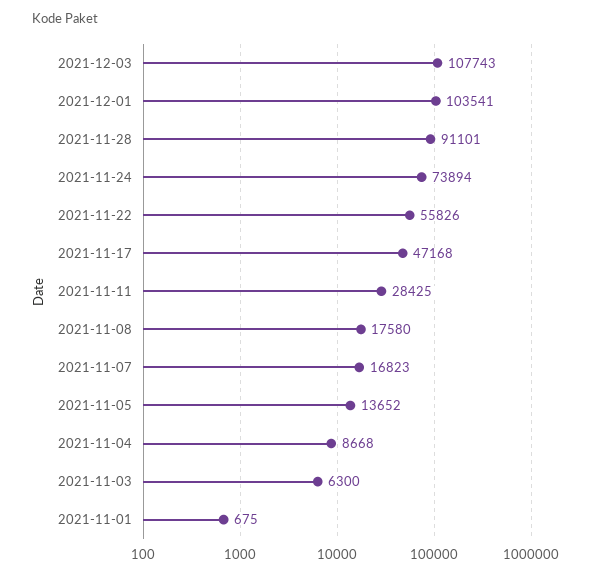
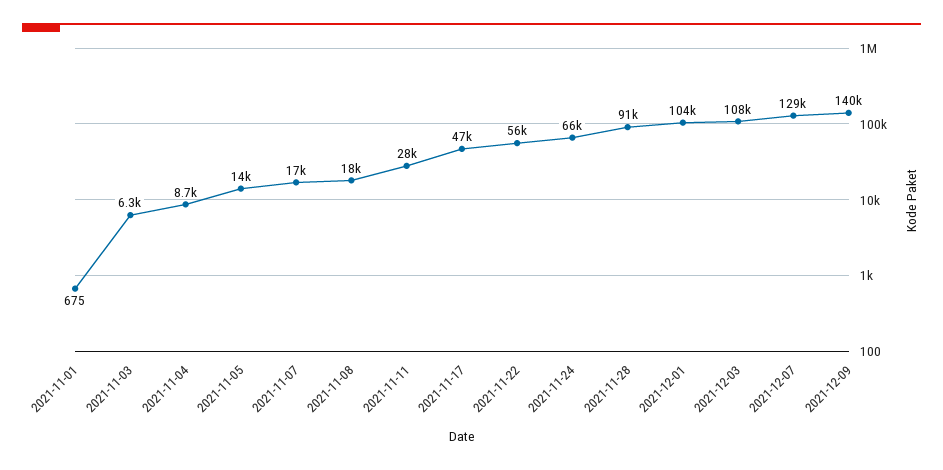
2021-11-24: 73894 -> 66000
2021-12-07: none -> 129000
2021-12-09: none -> 140000

